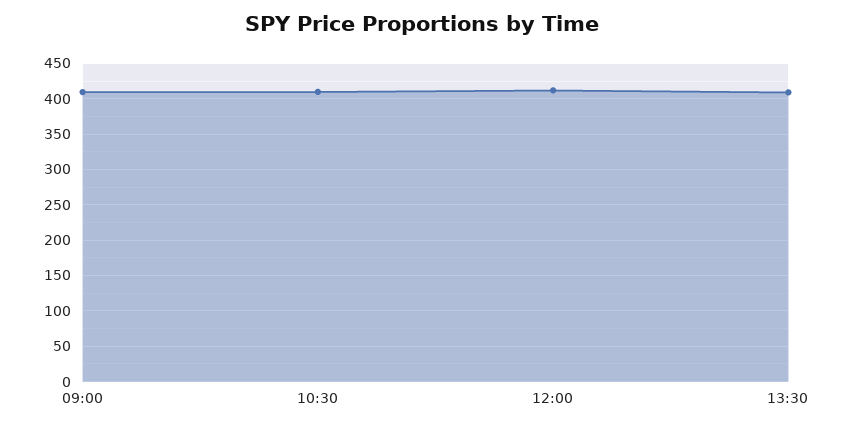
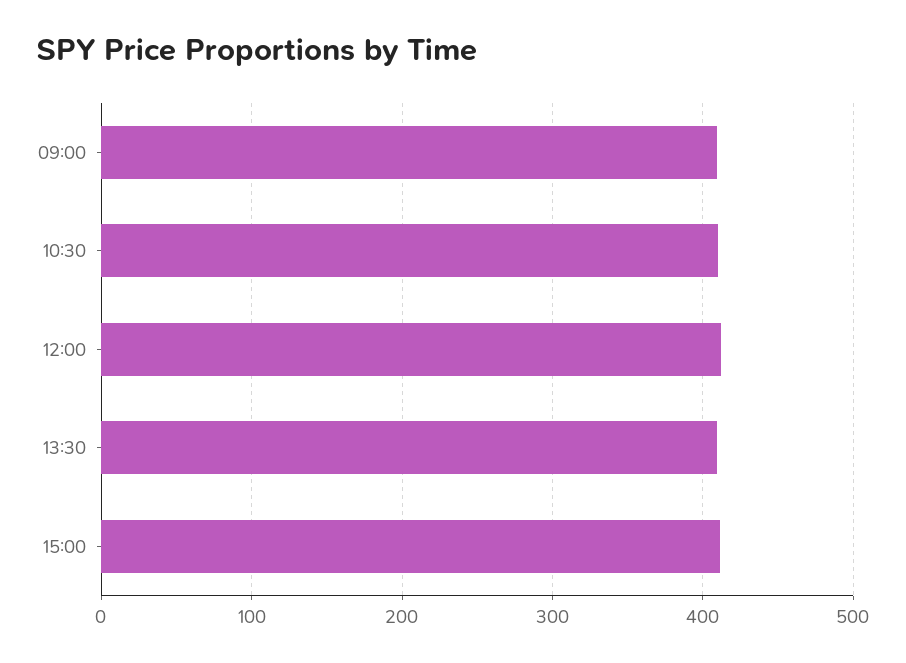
15:00: none -> 410

